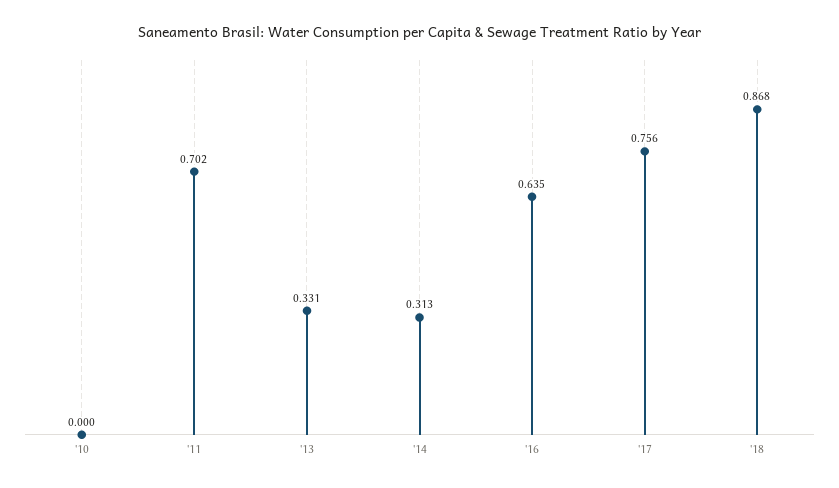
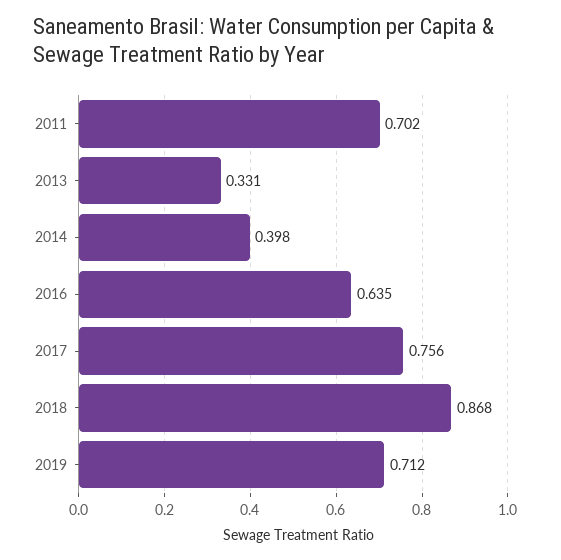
'10: 0 -> none
'14: 0.313 -> 0.398
2019: none -> 0.712

